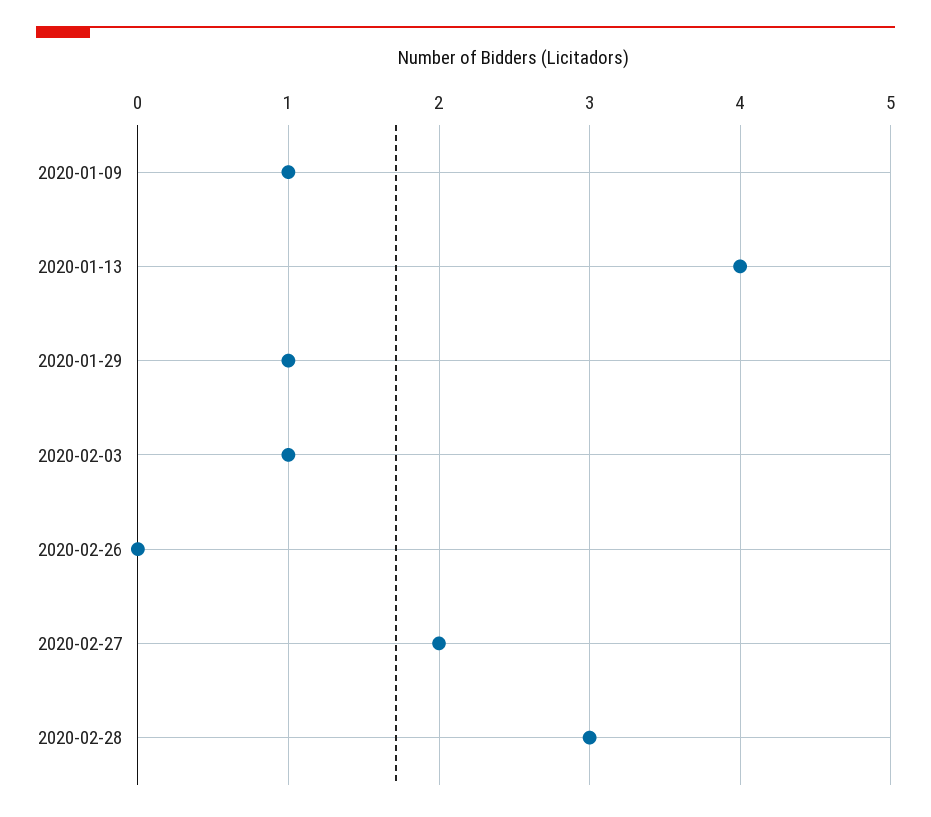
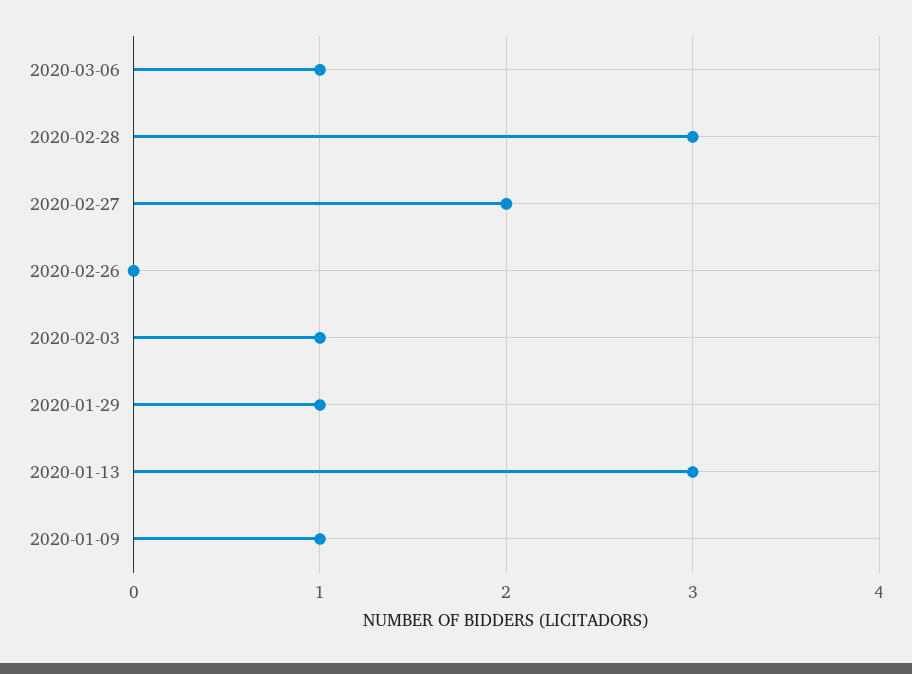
2020-01-13: 4 -> 3
2020-03-06: none -> 1

